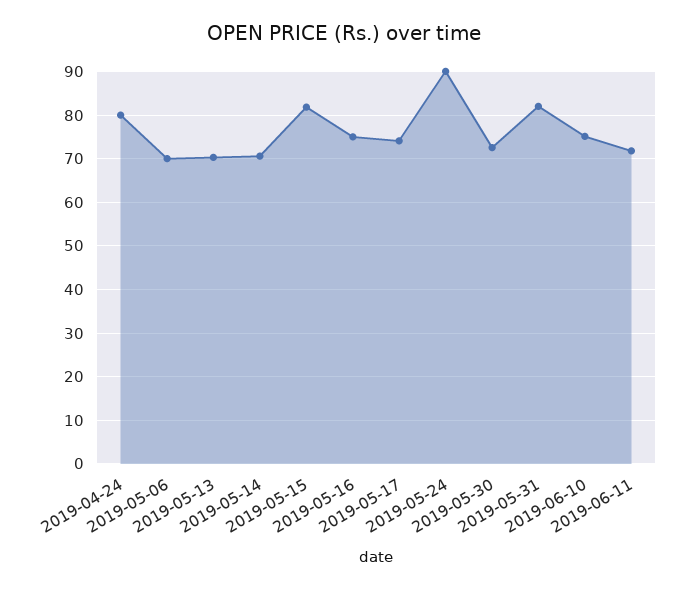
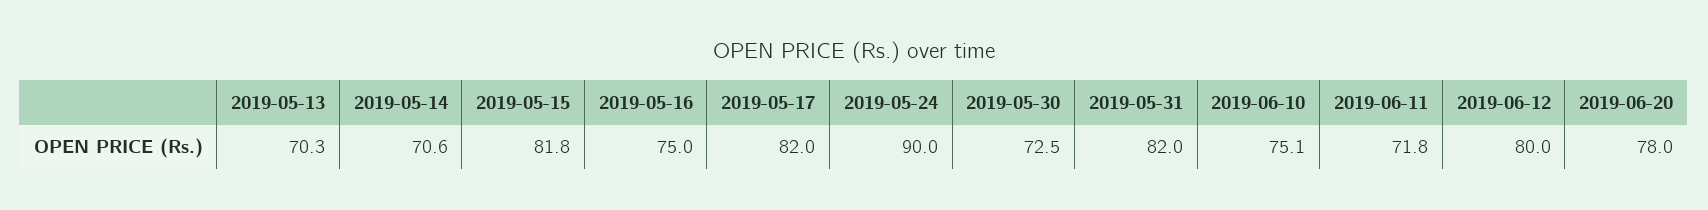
2019-04-24: 80 -> none
2019-05-06: 70 -> none
2019-05-17: 74 -> 82
2019-06-12: none -> 80
2019-06-20: none -> 78

